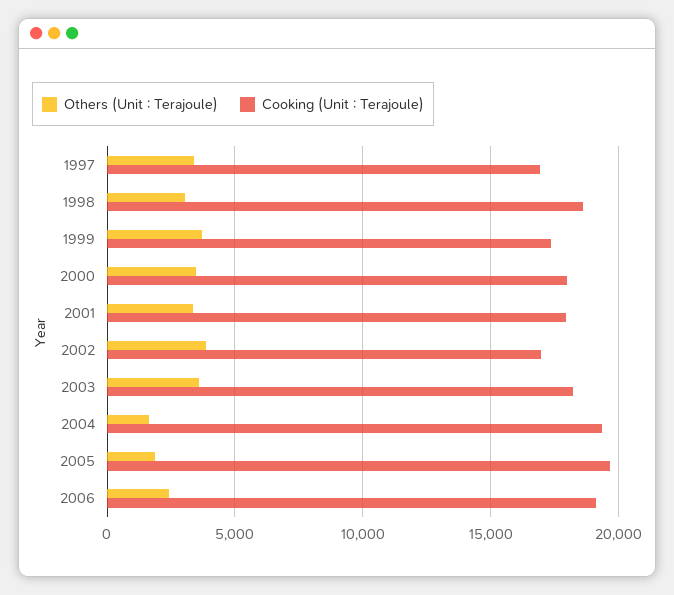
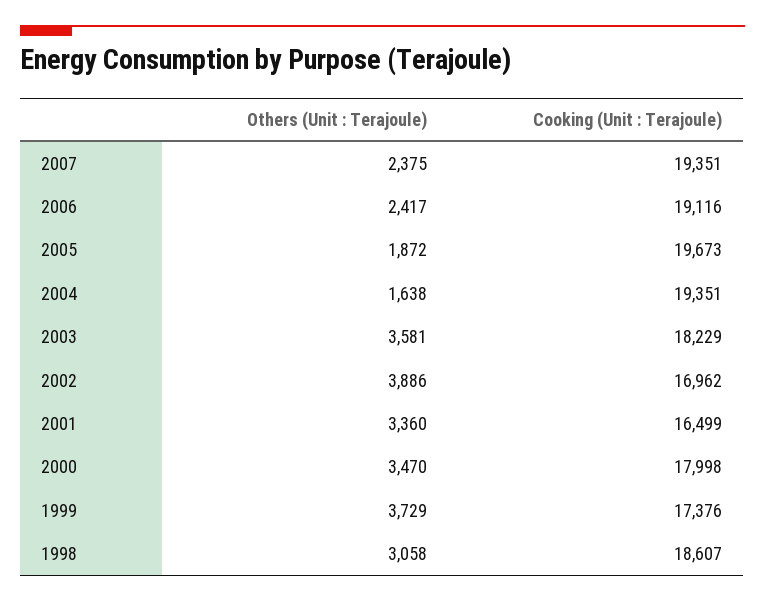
Others (Unit : Terajoule), 1997: 3500 -> none
Cooking (Unit : Terajoule), 1997: 17000 -> none
Cooking (Unit : Terajoule), 2001: 18000 -> 16499
Others (Unit : Terajoule), 2007: none -> 2375
Cooking (Unit : Terajoule), 2007: none -> 19351

